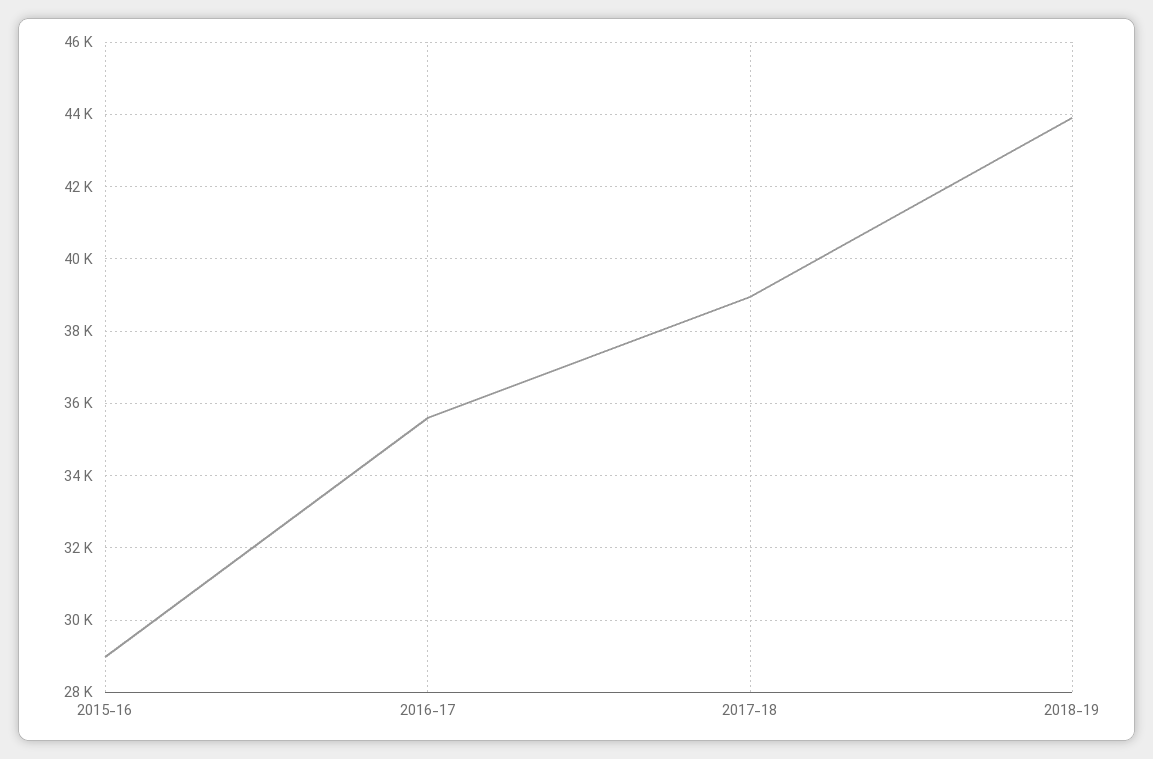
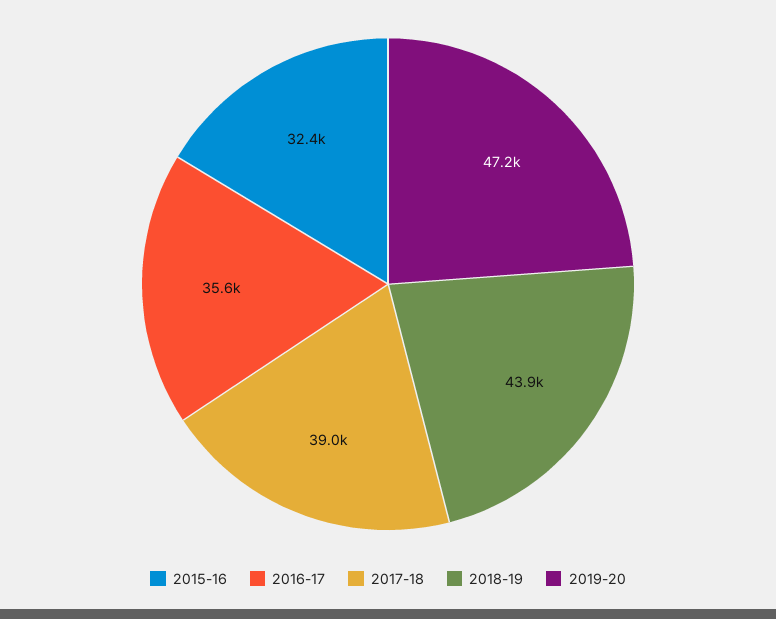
2015-16: 29000 -> 32400
2019-20: none -> 47200

